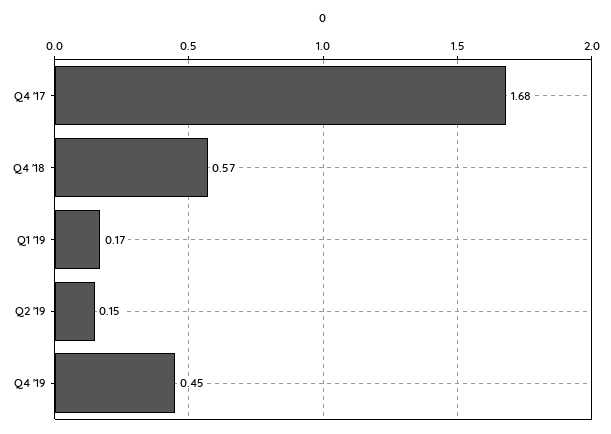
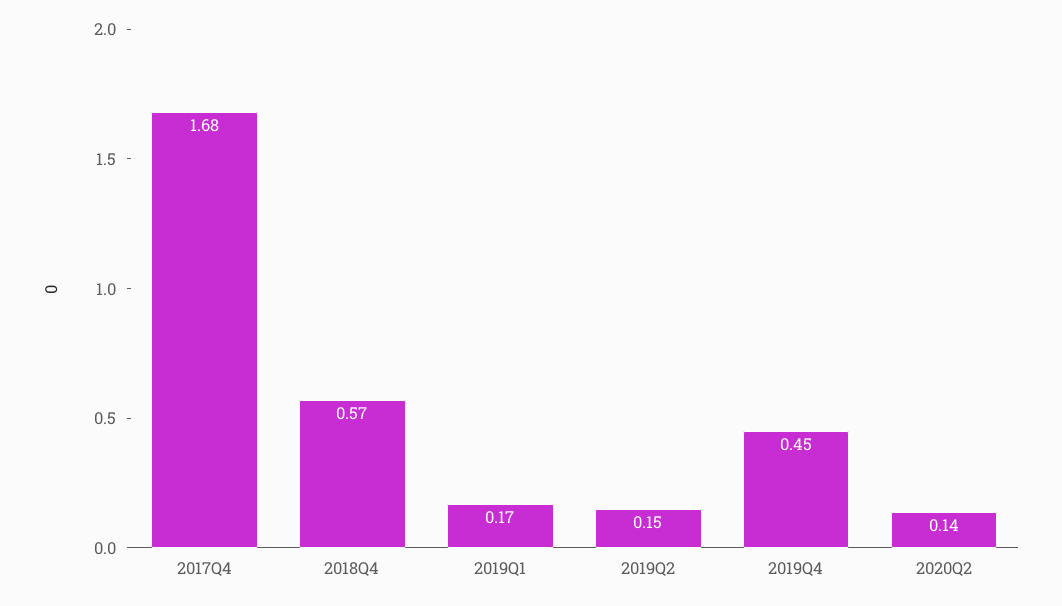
2020Q2: none -> 0.14

